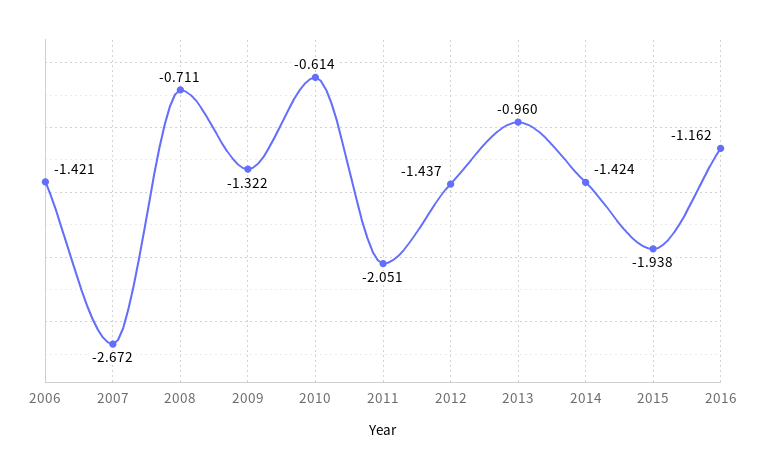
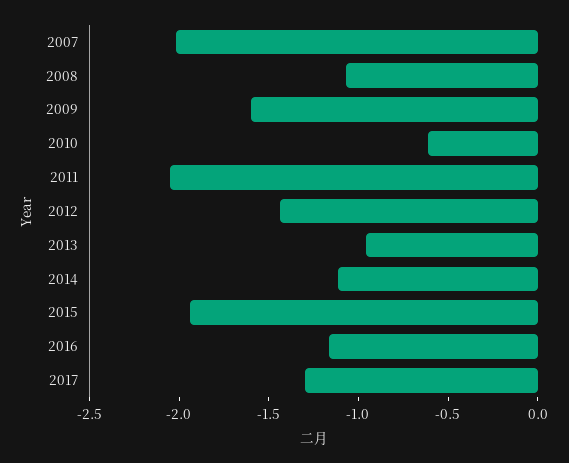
2006: -1.421 -> none
2007: -2.672 -> -2
2008: -0.711 -> -1.1
2009: -1.322 -> -1.6
2014: -1.424 -> -1.1
2017: none -> -1.3

